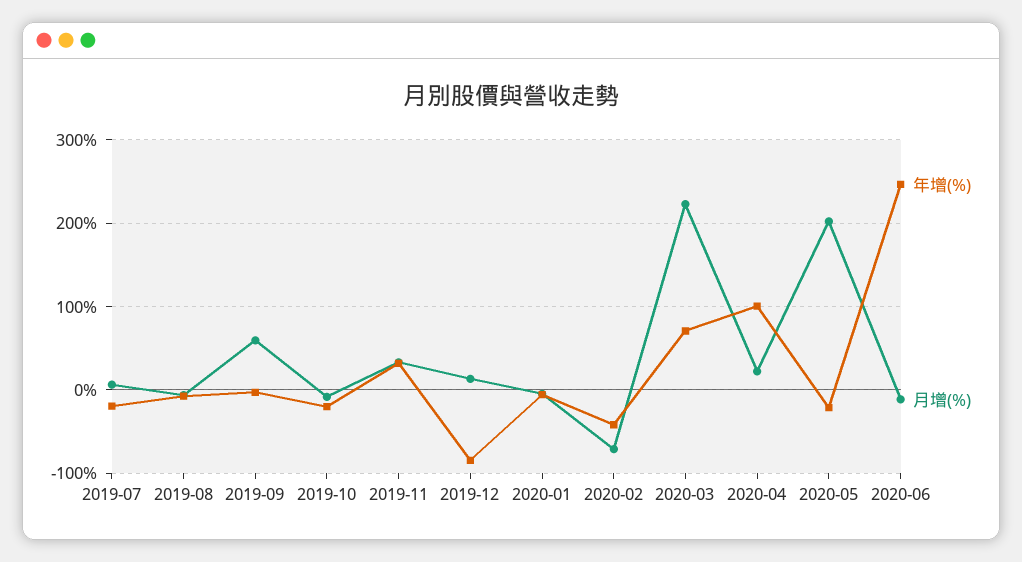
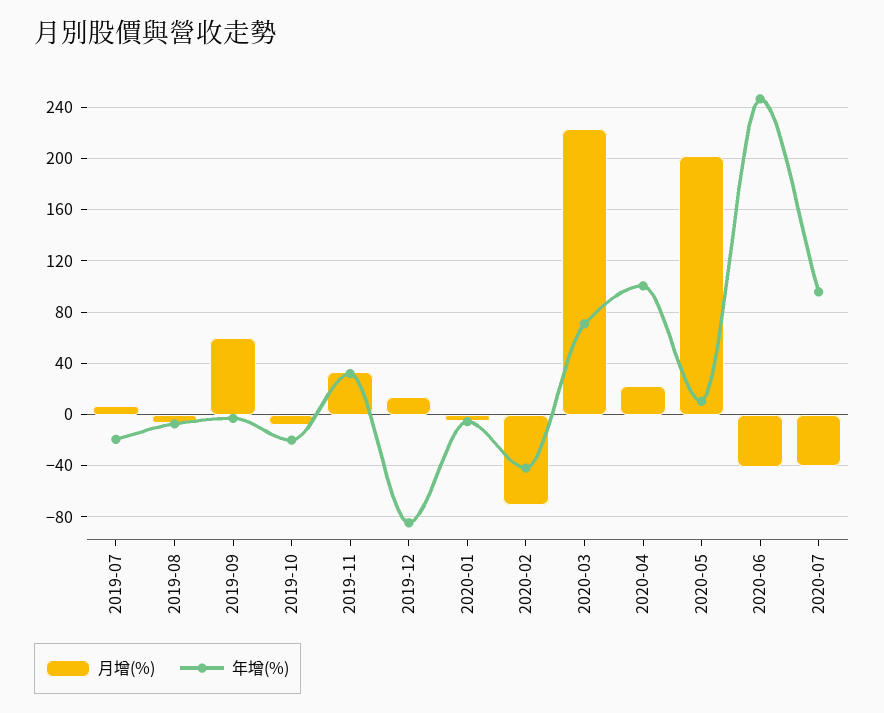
年增(%), 2020-05: -20 -> 10
月增(%), 2020-06: -10 -> -40
月增(%), 2020-07: none -> -40
年增(%), 2020-07: none -> 95

